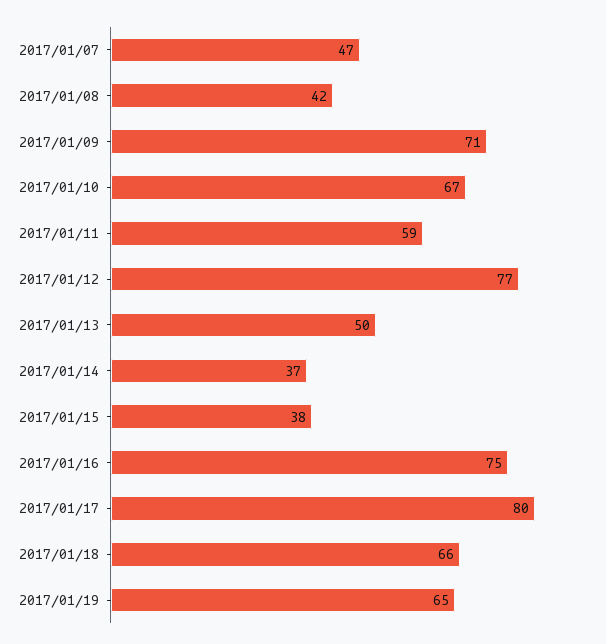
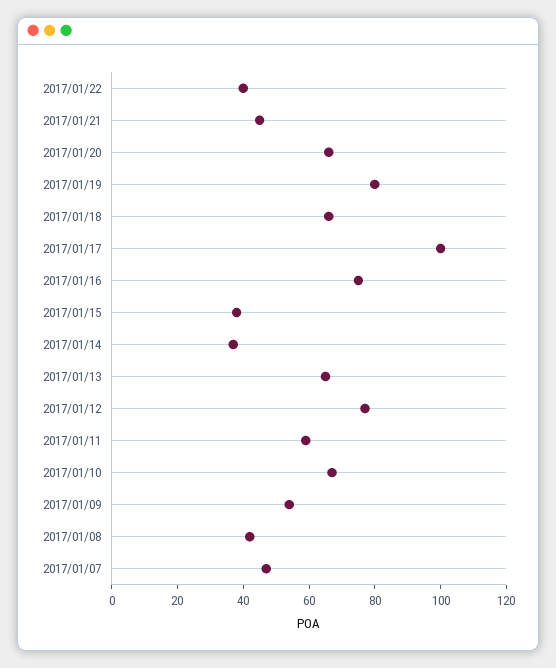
2017/01/09: 71 -> 55
2017/01/13: 50 -> 65
2017/01/17: 80 -> 100
2017/01/19: 65 -> 80
2017/01/22: none -> 40
2017/01/21: none -> 45
2017/01/20: none -> 65

